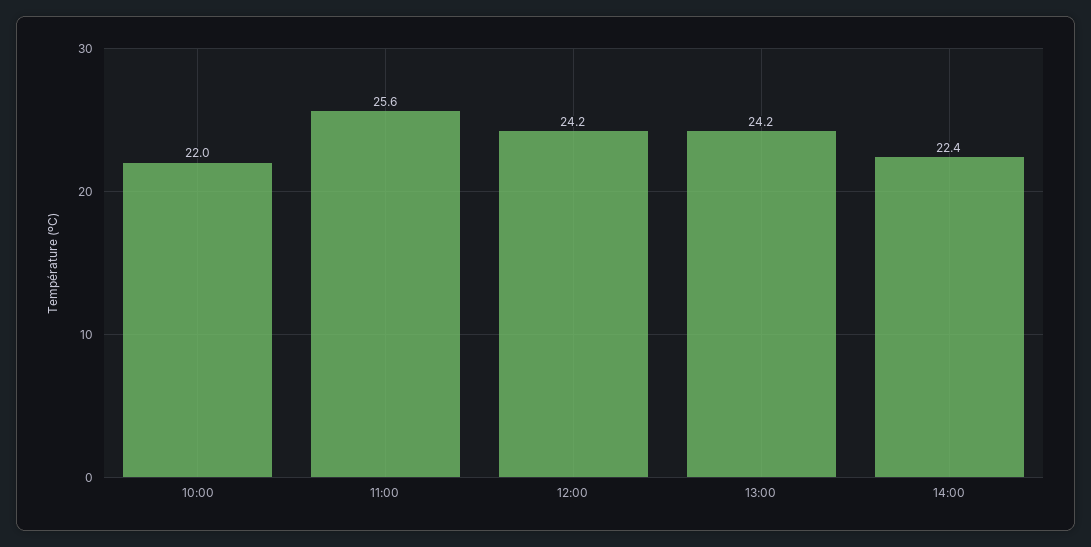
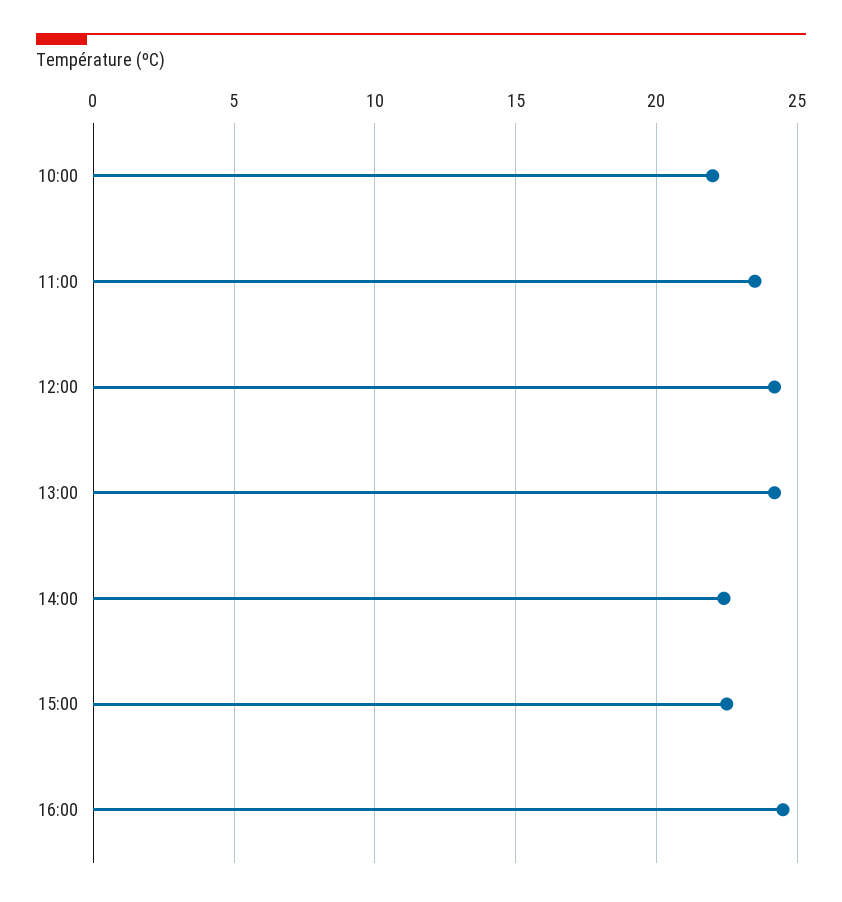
11:00: 25.6 -> 23.5
15:00: none -> 22.5
16:00: none -> 24.5

